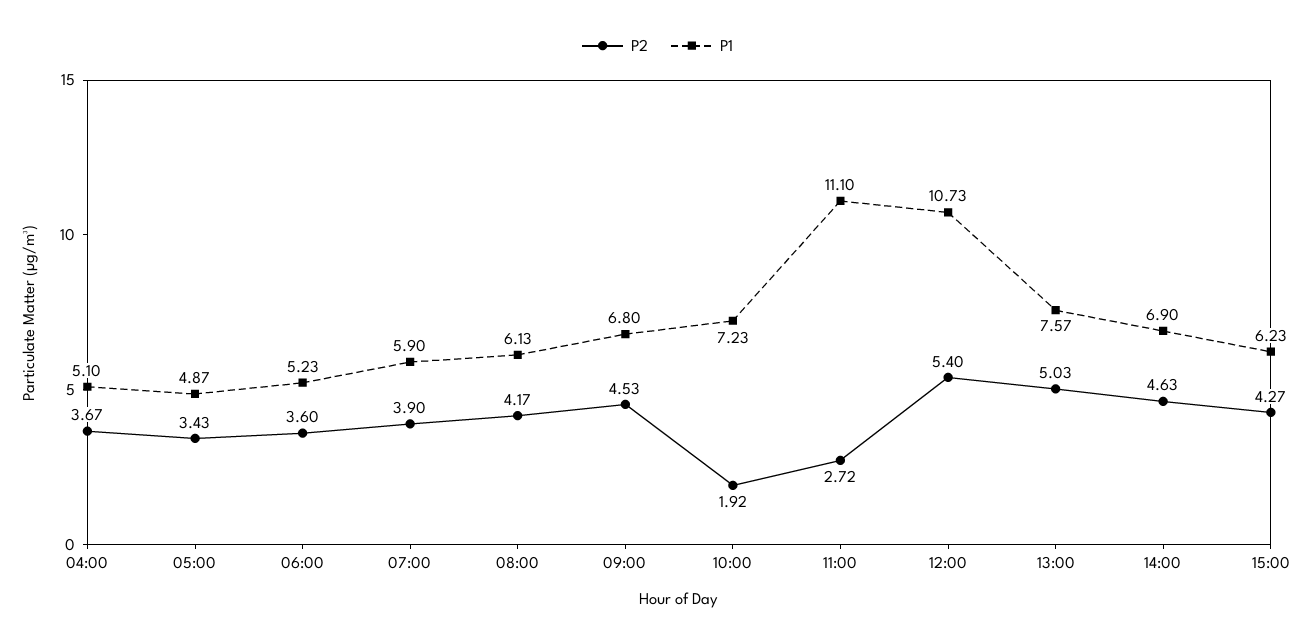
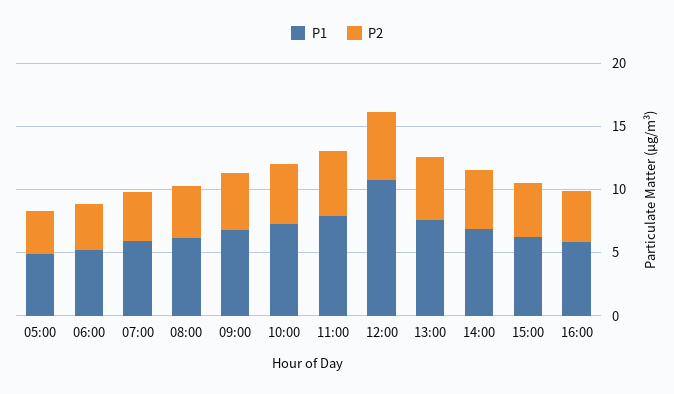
P2, 04:00: 3.67 -> none
P1, 04:00: 5.1 -> none
P2, 10:00: 1.92 -> 5
P2, 11:00: 2.72 -> 5
P1, 11:00: 11.1 -> 8
P1, 16:00: none -> 6
P2, 16:00: none -> 4

